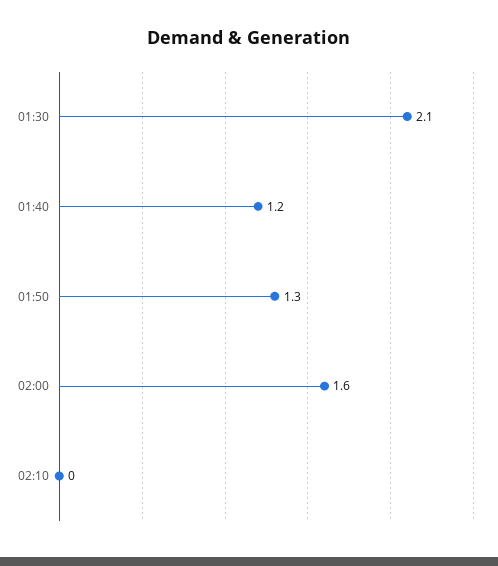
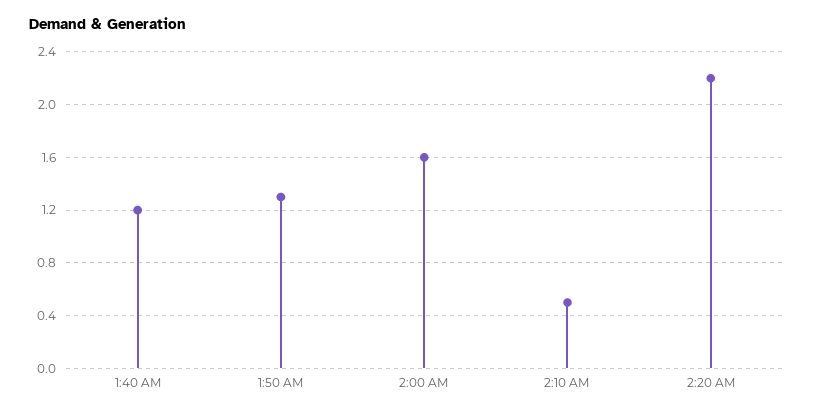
01:30: 2.1 -> none
02:10: 0 -> 0.5
2:20 AM: none -> 2.2

